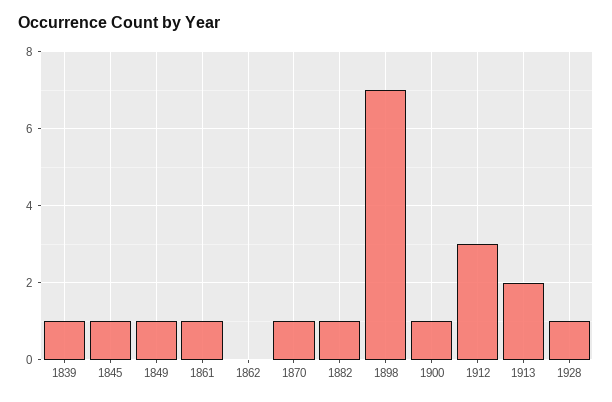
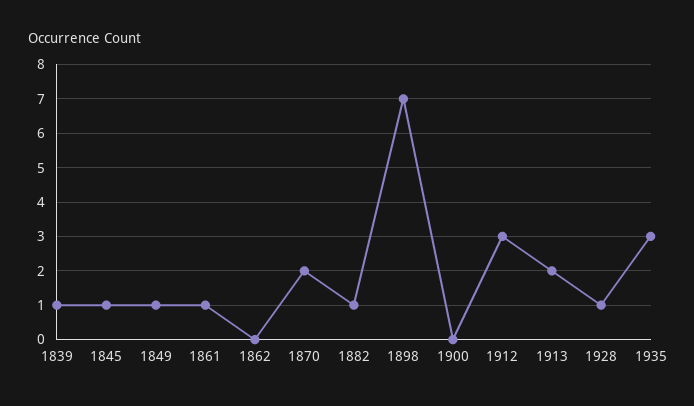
1870: 1 -> 2
1900: 1 -> 0
1935: none -> 3

